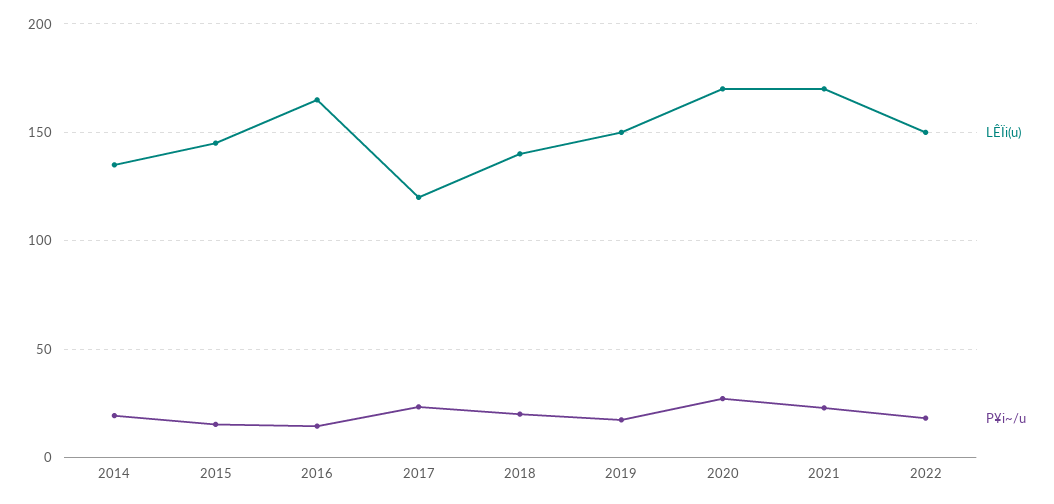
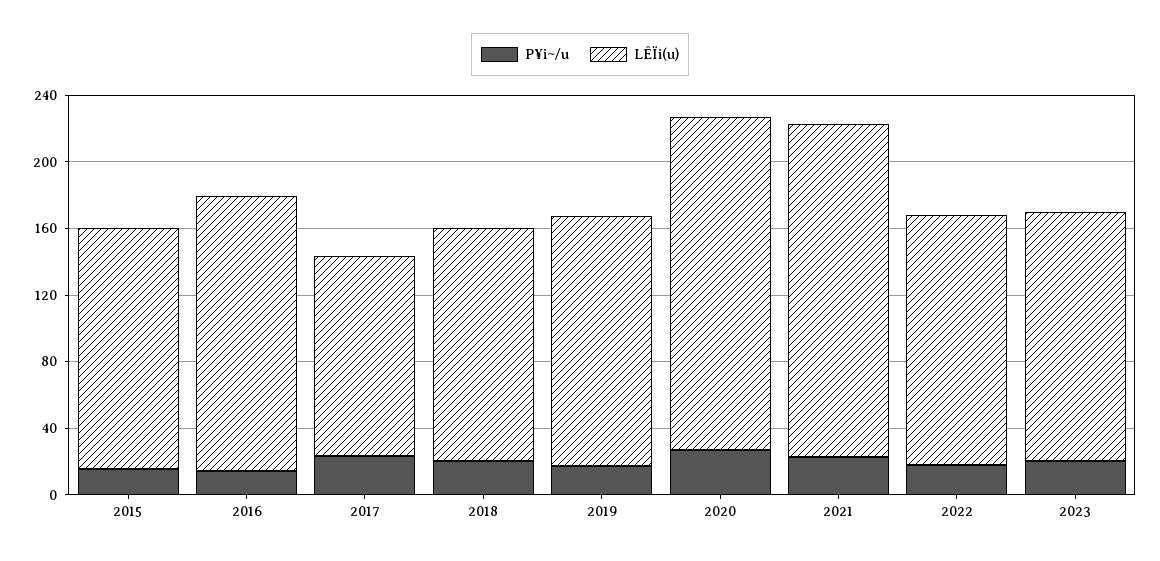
LÊÏi(u), 2014: 135 -> none
P¥i~/u, 2014: 20 -> none
LÊÏi(u), 2020: 170 -> 200
LÊÏi(u), 2021: 170 -> 200
P¥i~/u, 2023: none -> 20
LÊÏi(u), 2023: none -> 150

